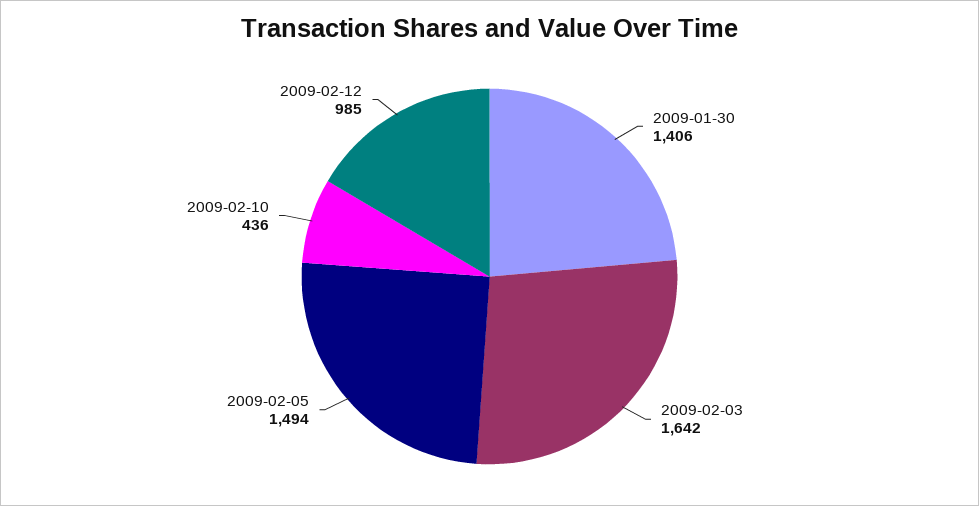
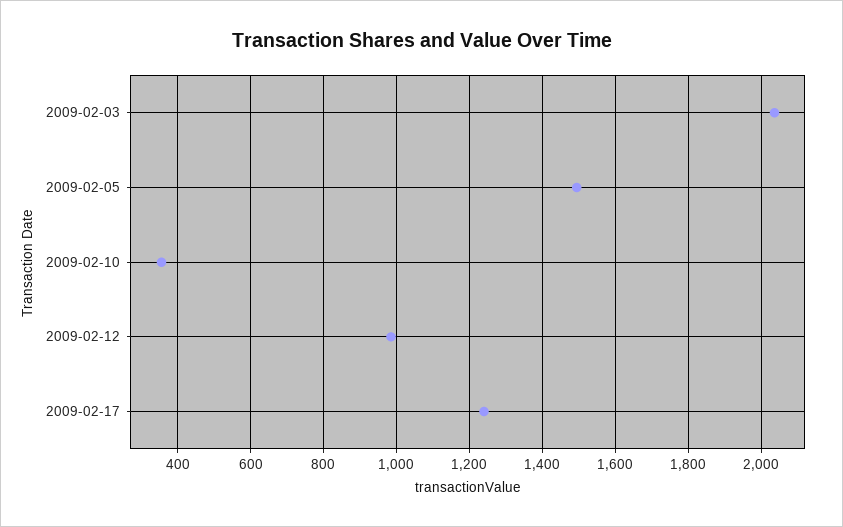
2009-01-30: 1406 -> none
2009-02-03: 1642 -> 2040
2009-02-10: 436 -> 360
2009-02-17: none -> 1240

